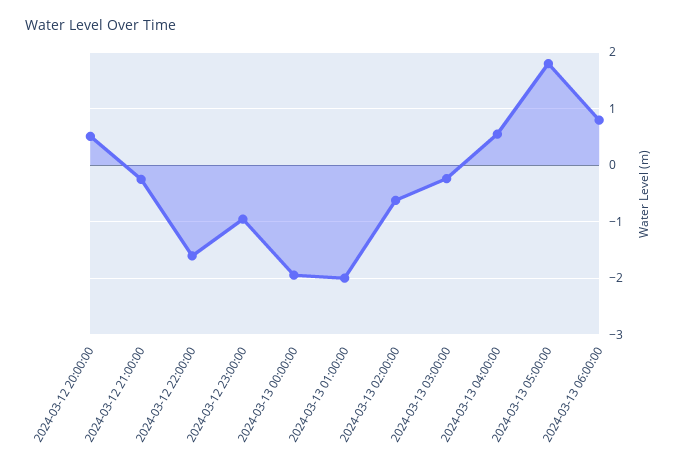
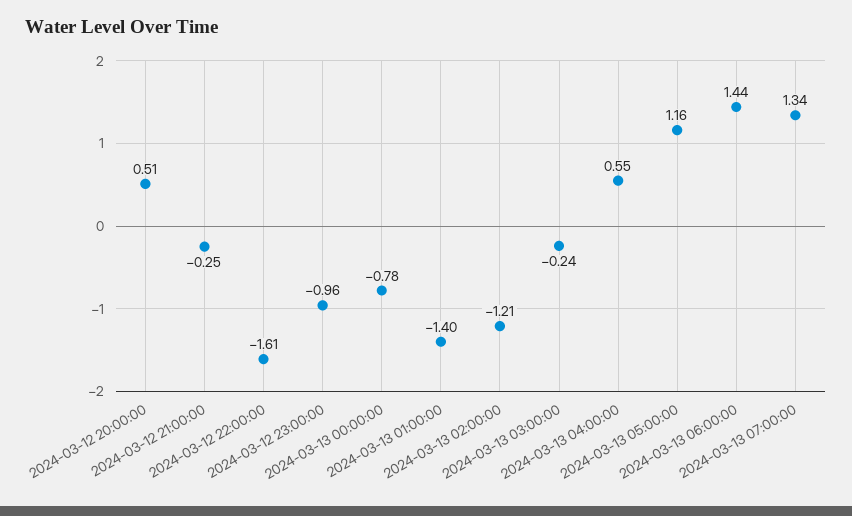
2024-03-13 00:00:00: -2 -> -0.78
2024-03-13 01:00:00: -2 -> -1.4
2024-03-13 02:00:00: -0.6 -> -1.21
2024-03-13 05:00:00: 1.8 -> 1.16
2024-03-13 06:00:00: 0.8 -> 1.44
2024-03-13 07:00:00: none -> 1.34

